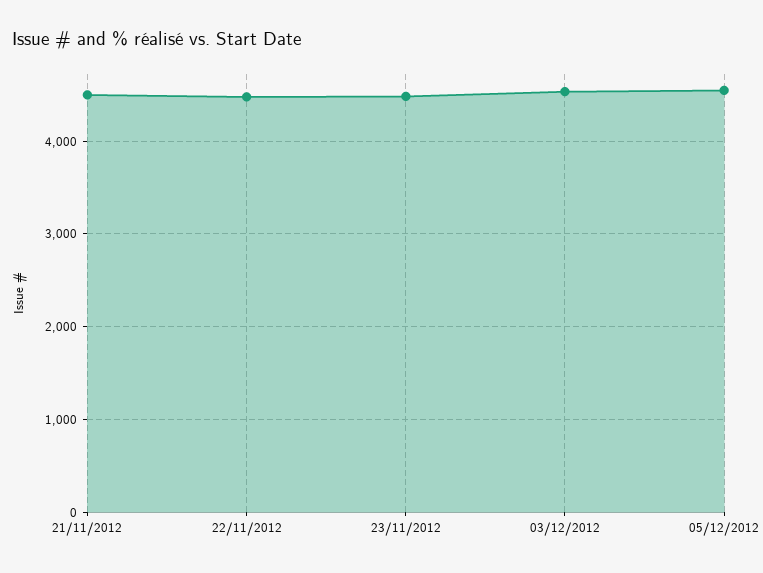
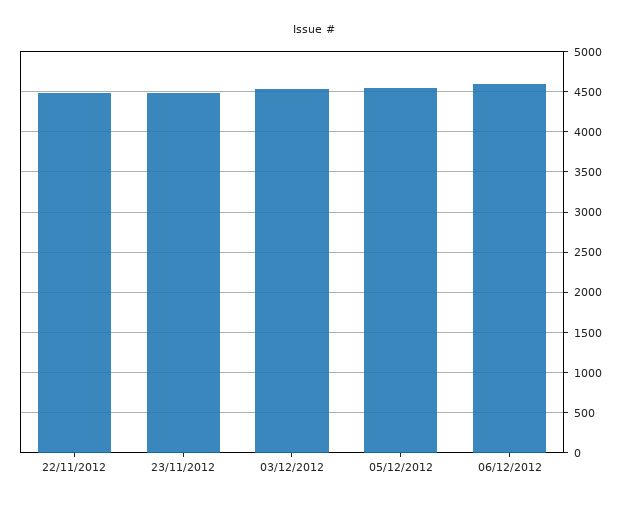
21/11/2012: 4500 -> none
06/12/2012: none -> 4600

